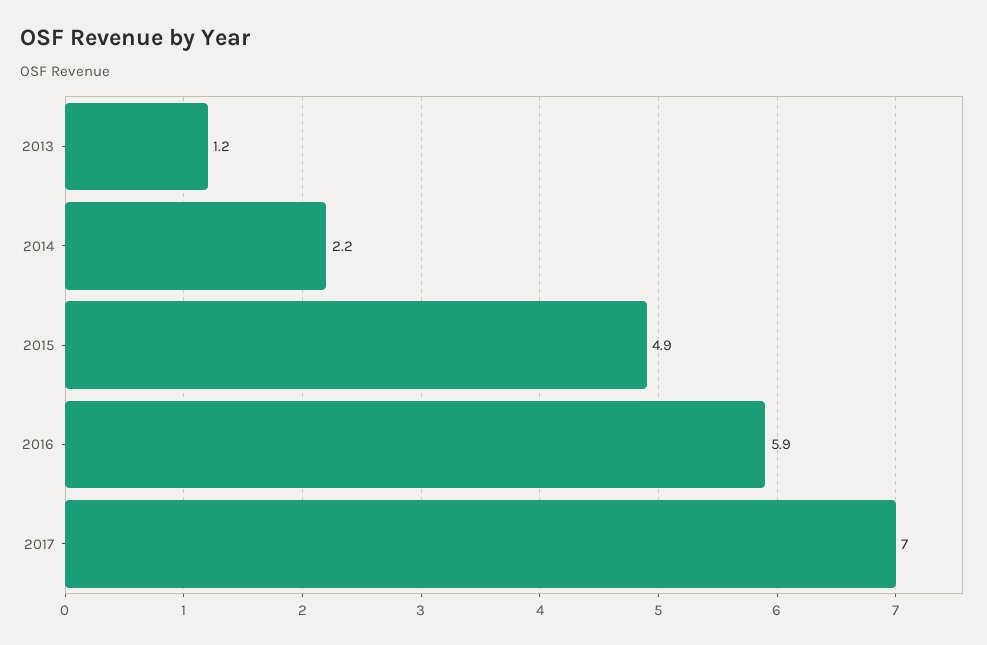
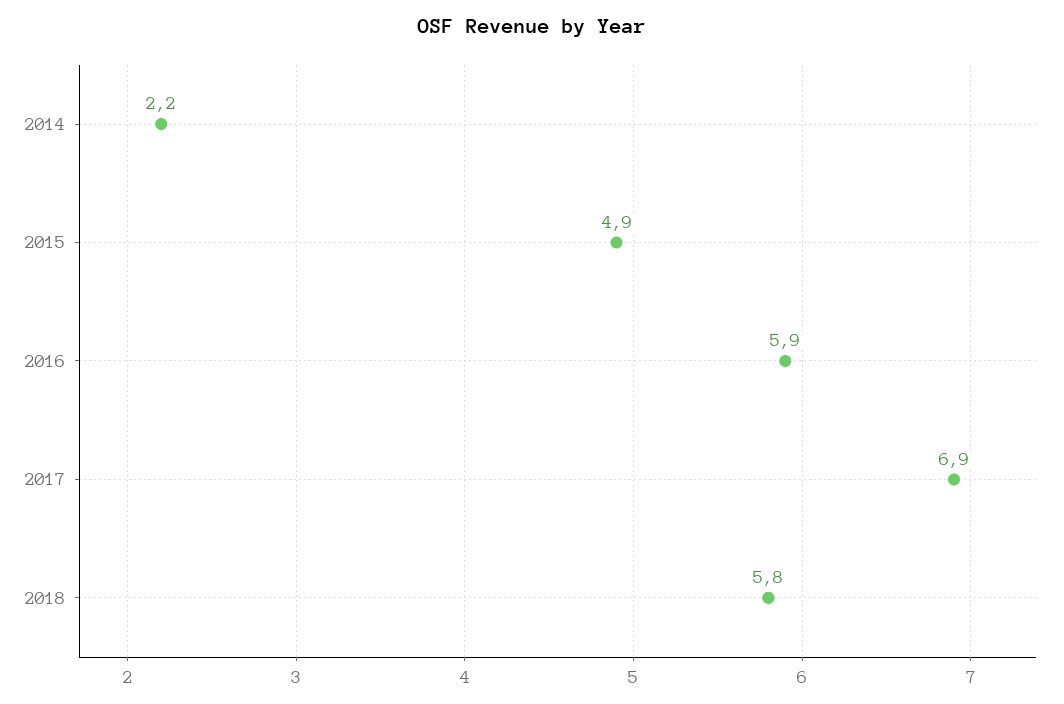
2013: 1.2 -> none
2017: 7 -> 6.9
2018: none -> 5.8

